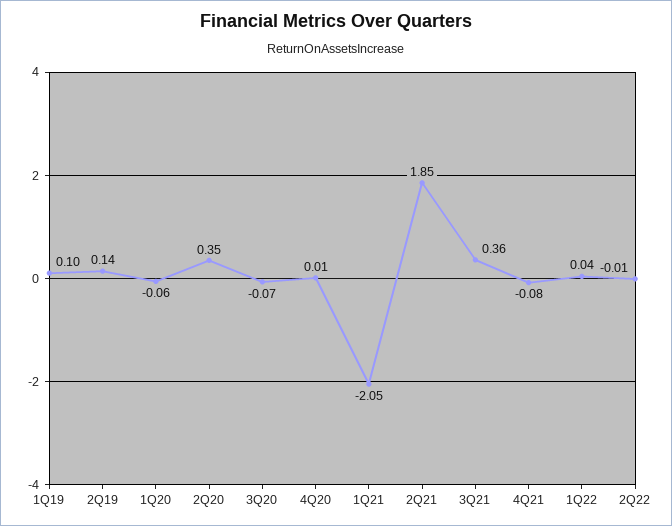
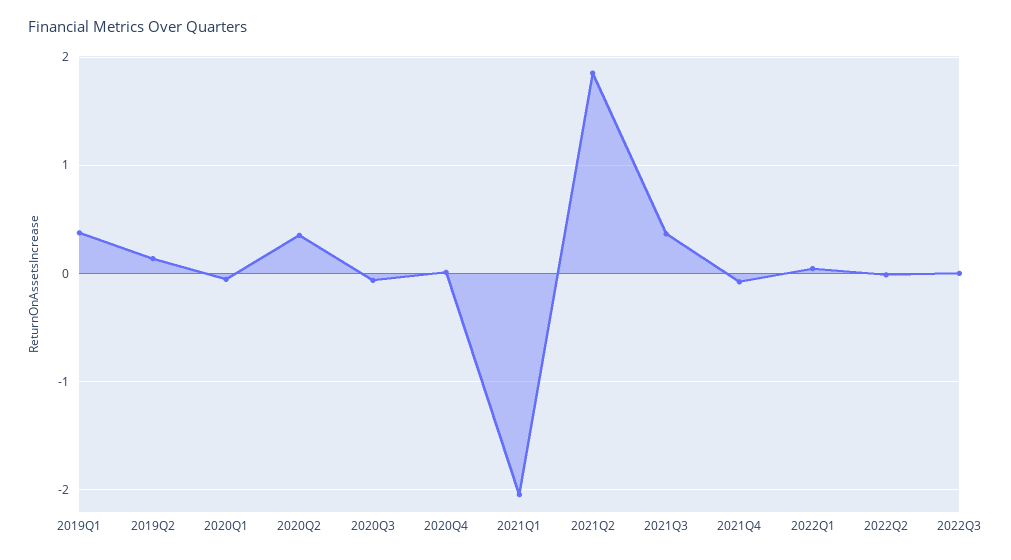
1Q19: 0.1 -> 0.4
2022Q3: none -> 0

